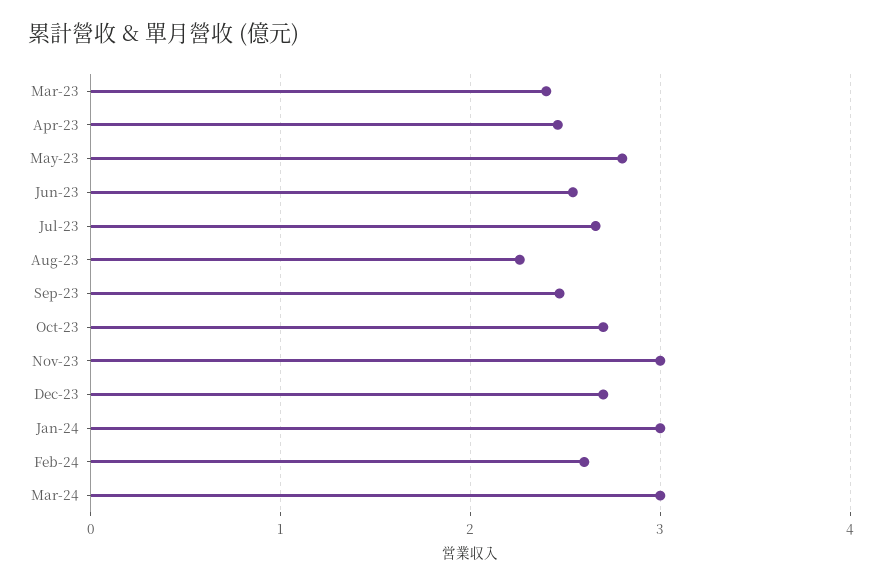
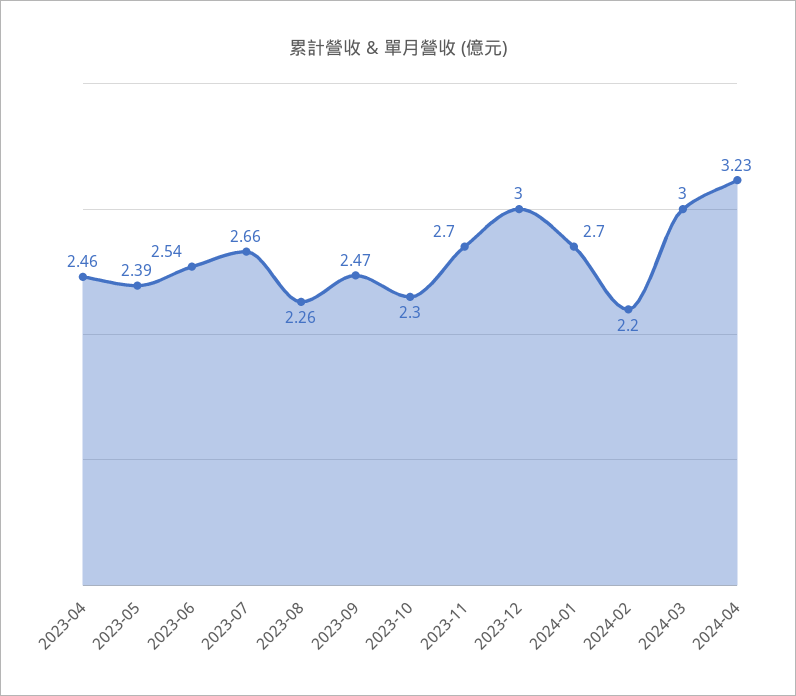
Mar-23: 2.4 -> none
May-23: 2.8 -> 2.39
Oct-23: 2.7 -> 2.3
Nov-23: 3 -> 2.7
Dec-23: 2.7 -> 3
Jan-24: 3 -> 2.7
Feb-24: 2.6 -> 2.2
2024-04: none -> 3.23

